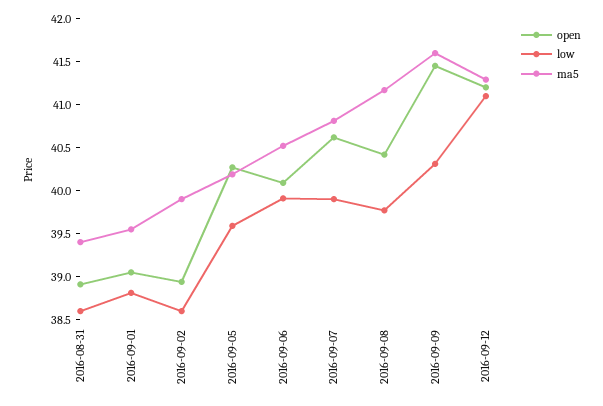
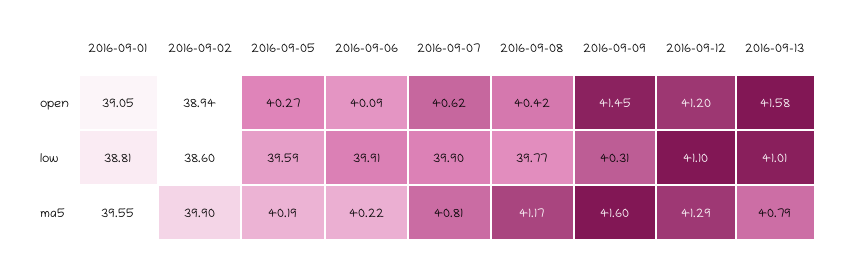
open, 2016-08-31: 38.9 -> none
low, 2016-08-31: 38.6 -> none
ma5, 2016-08-31: 39.4 -> none
ma5, 2016-09-06: 40.5 -> 40.22
open, 2016-09-13: none -> 41.58
low, 2016-09-13: none -> 41.01
ma5, 2016-09-13: none -> 40.79

